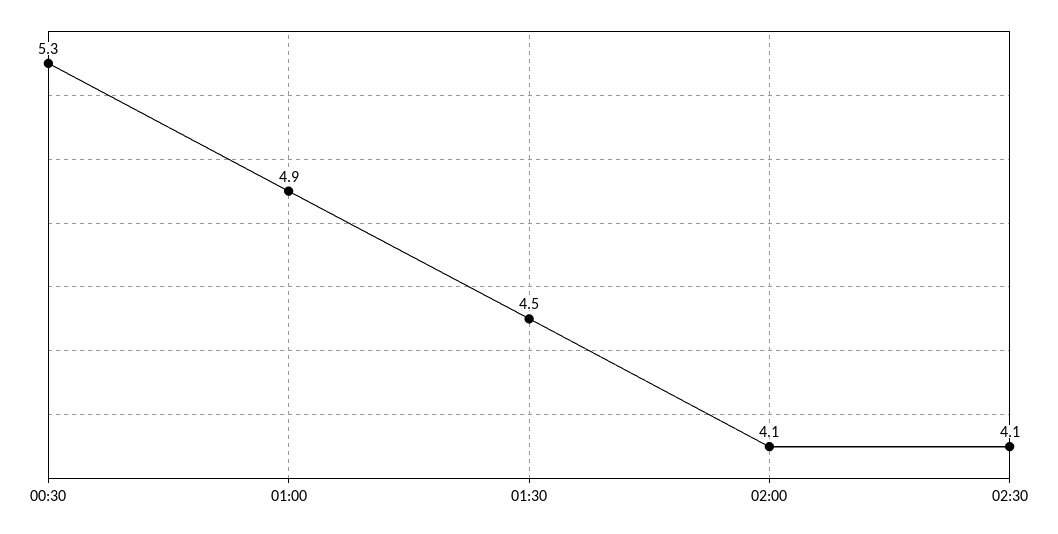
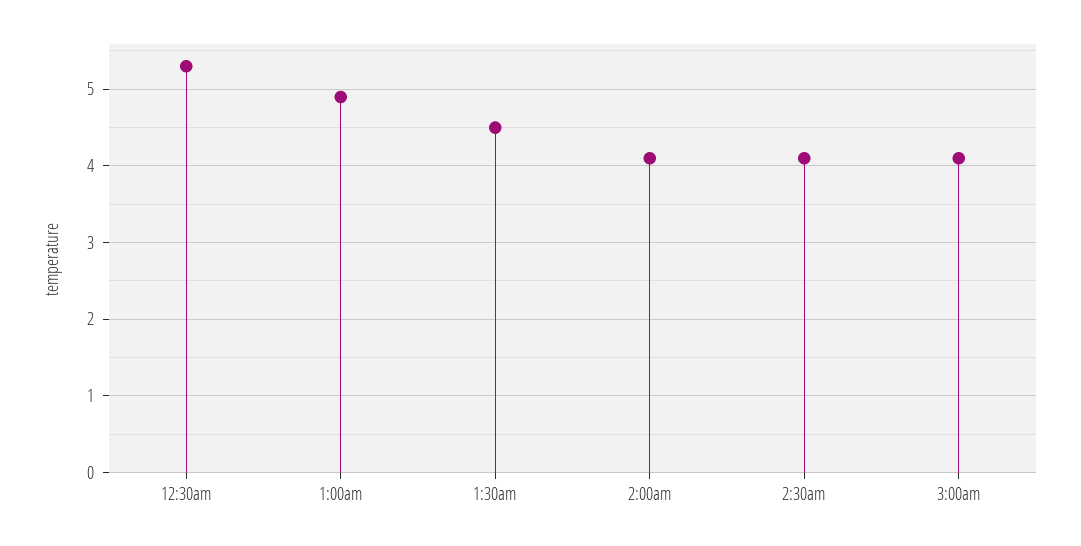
3:00am: none -> 4.1

